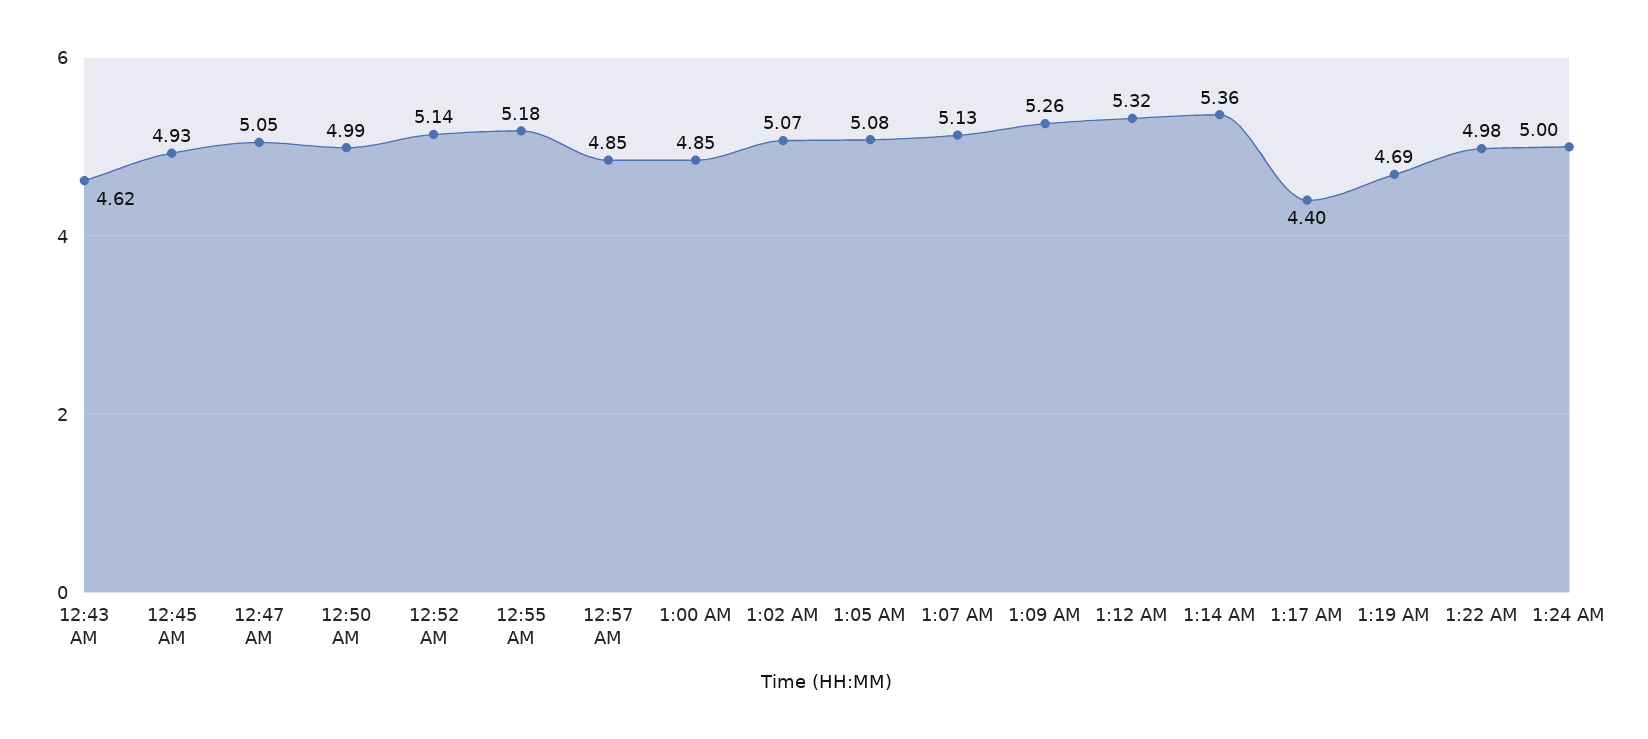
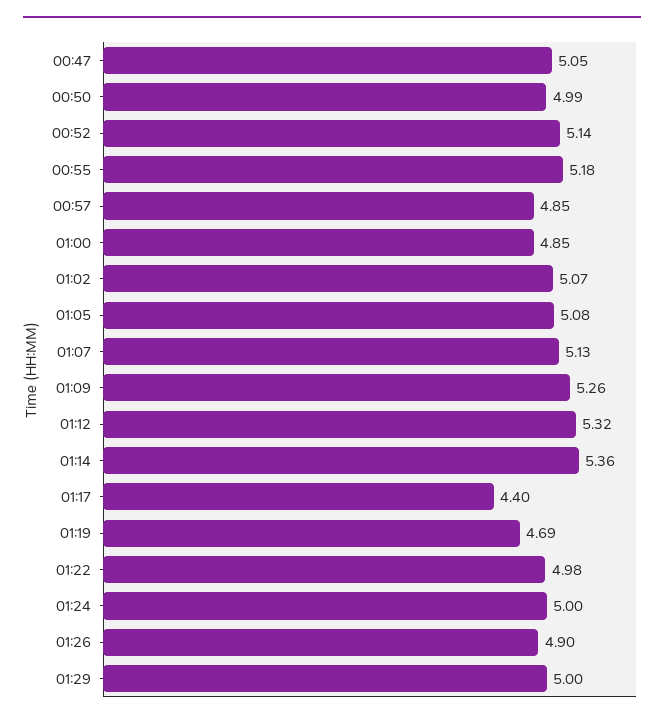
12:43 AM: 4.62 -> none
12:45 AM: 4.93 -> none
01:26: none -> 4.9
01:29: none -> 5

